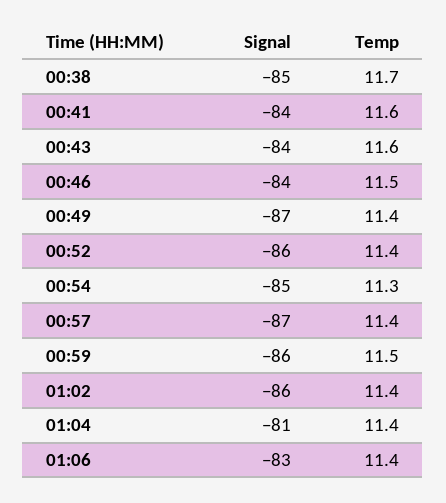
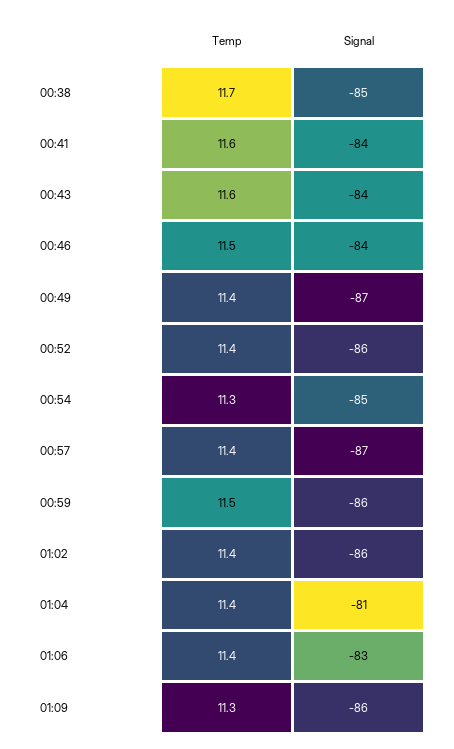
Temp, 01:09: none -> 11.3
Signal, 01:09: none -> -86

